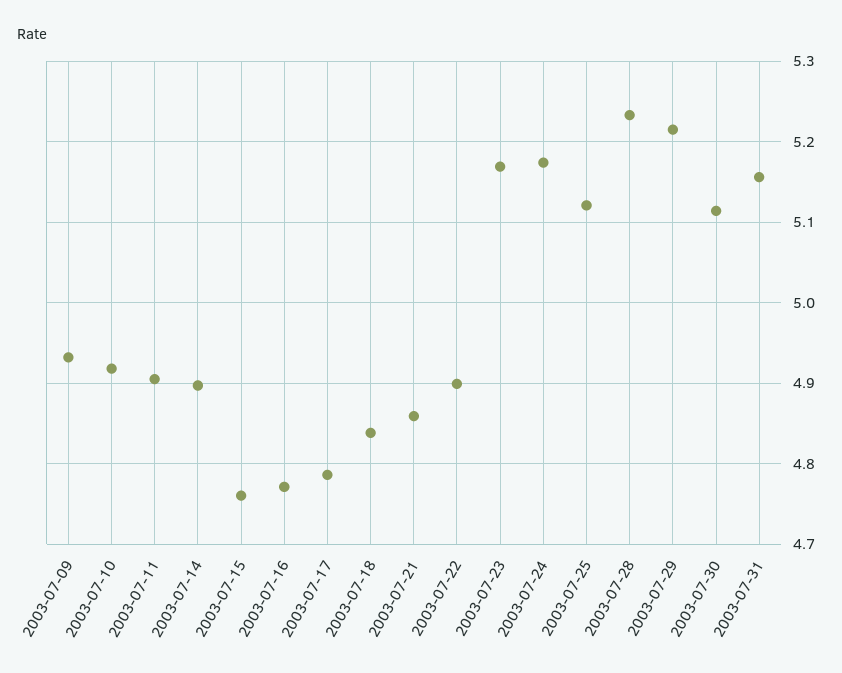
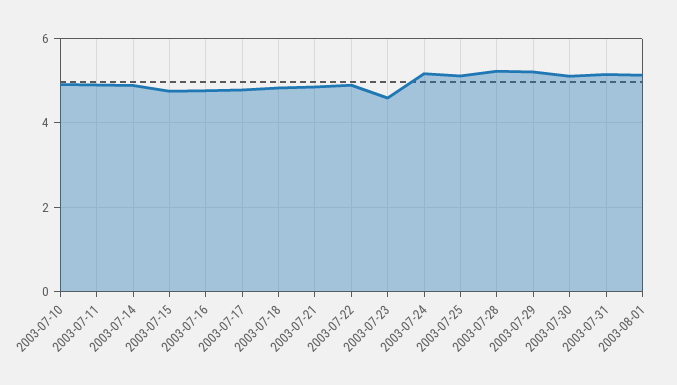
2003-07-09: 4.93 -> none
2003-07-23: 5.17 -> 4.6
2003-08-01: none -> 5.2

